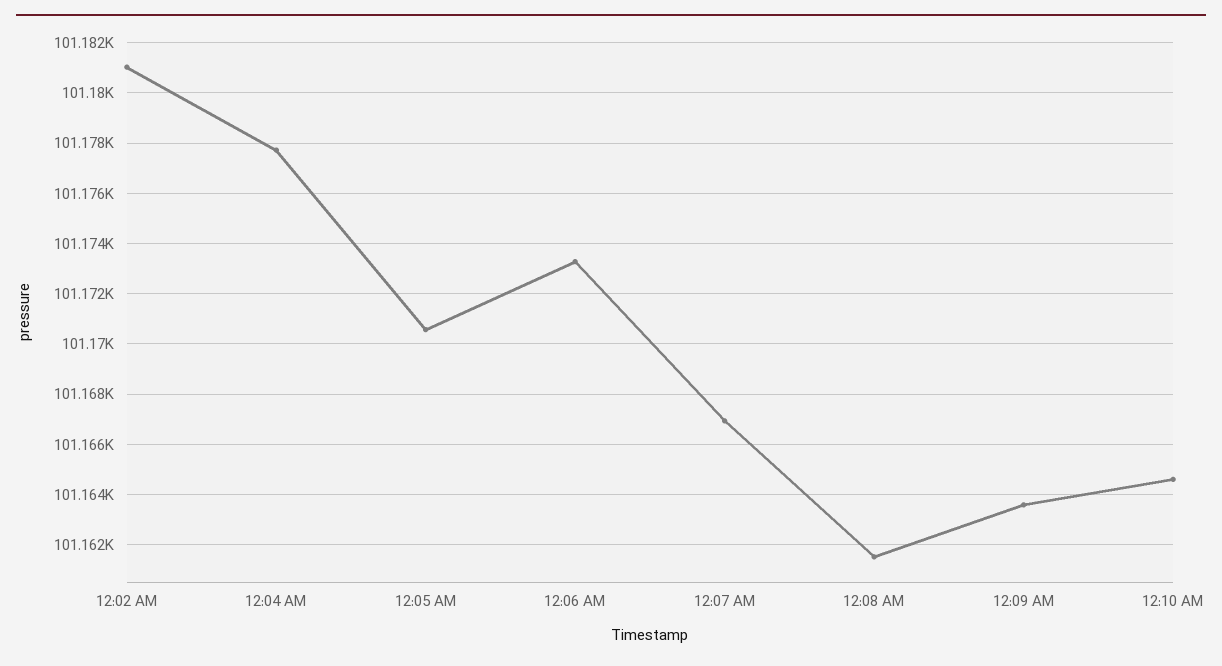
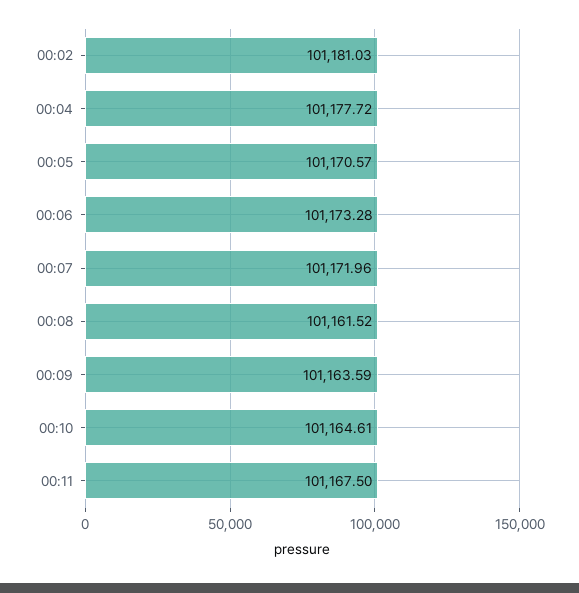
12:07 AM: 101167 -> 101171.96
00:11: none -> 101167.5

